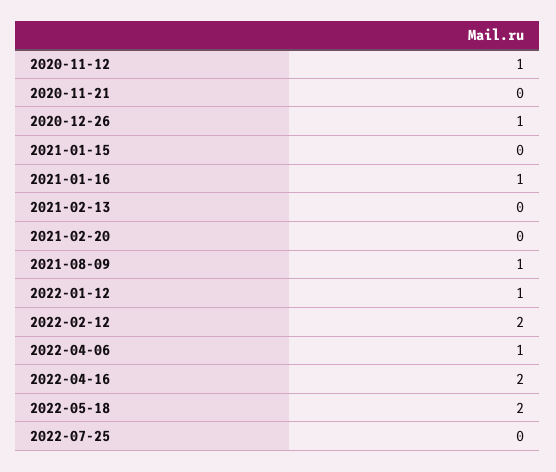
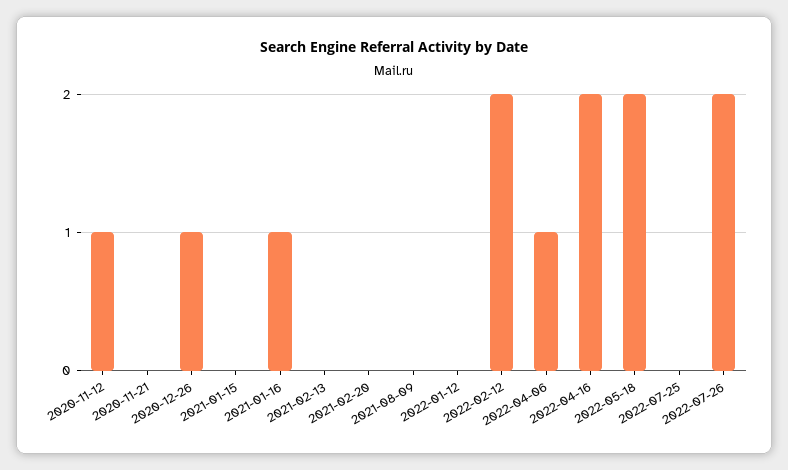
2021-08-09: 1 -> 0
2022-01-12: 1 -> 0
2022-07-26: none -> 2

